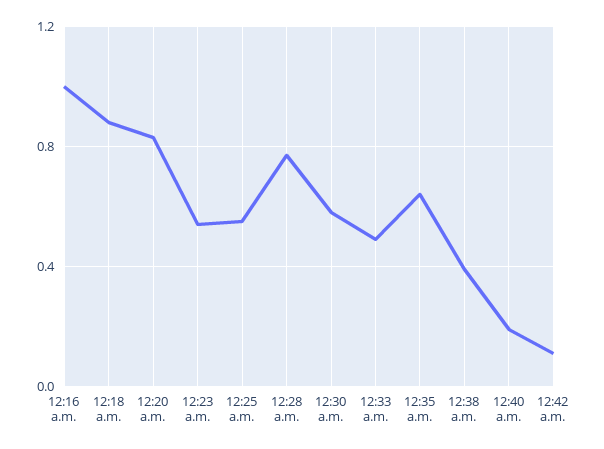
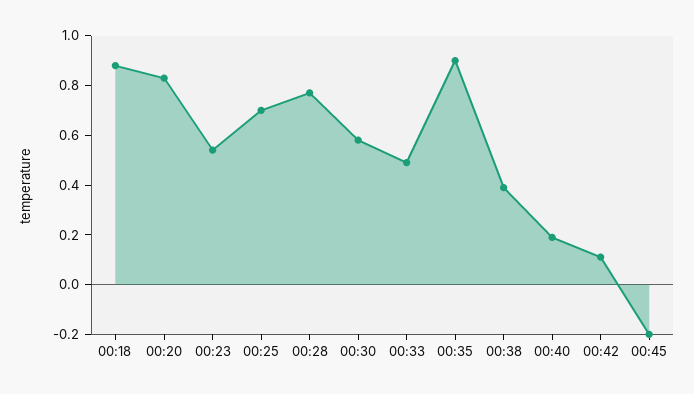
12:16 a.m.: 1 -> none
12:25 a.m.: 0.55 -> 0.7
12:35 a.m.: 0.65 -> 0.9
00:45: none -> -0.2

